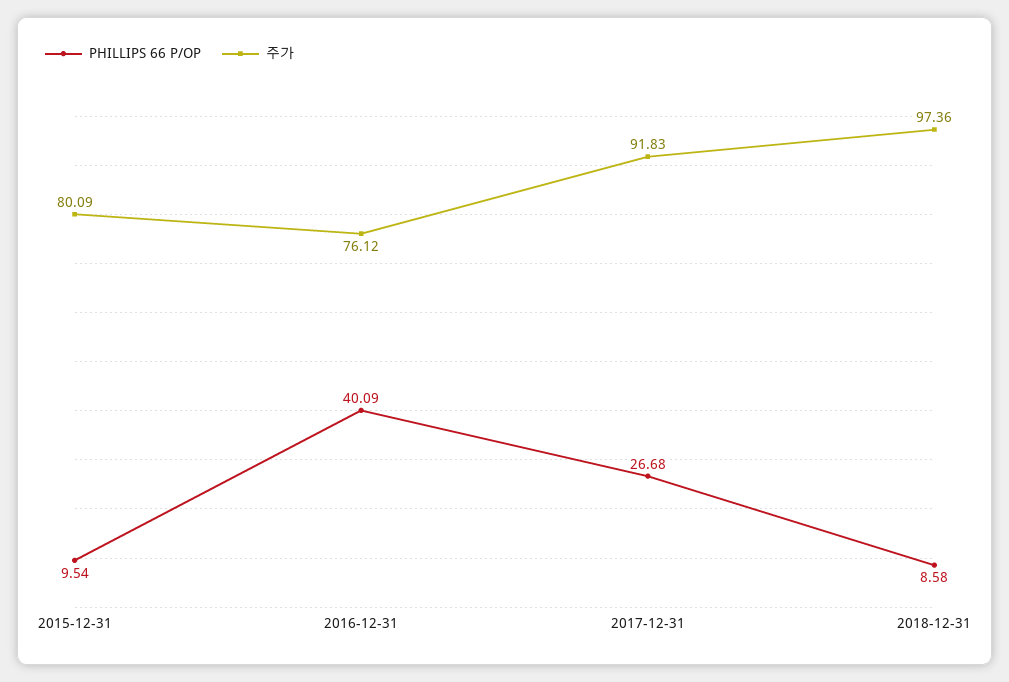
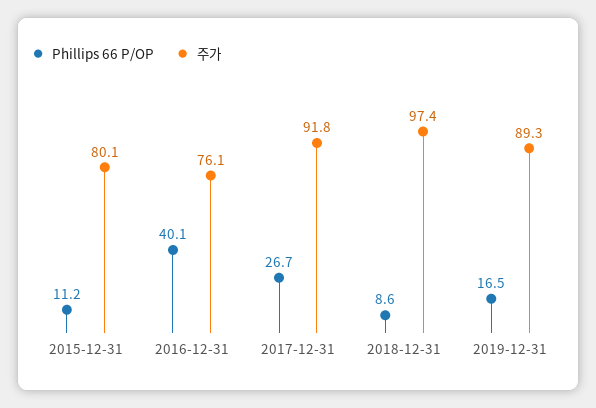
PHILLIPS 66 P/OP, 2015-12-31: 9.54 -> 11.2
PHILLIPS 66 P/OP, 2019-12-31: none -> 16.5
주가, 2019-12-31: none -> 89.3

